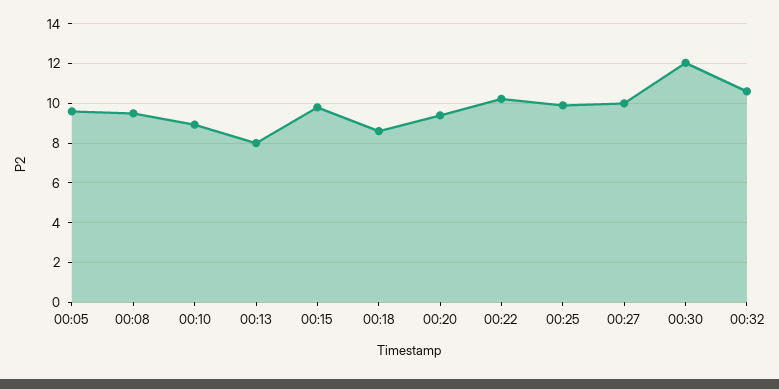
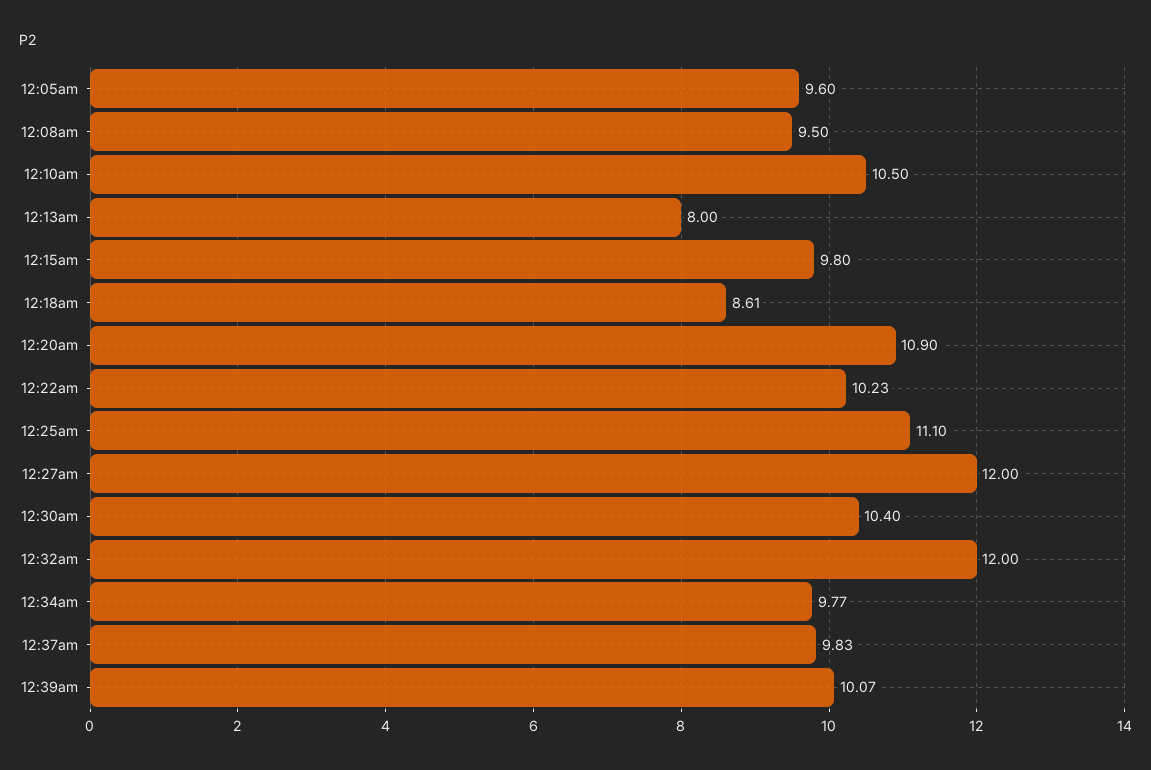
00:10: 9 -> 10.5
00:20: 9.5 -> 10.9
00:25: 10 -> 11.1
00:27: 10 -> 12
00:30: 12 -> 10.4
00:32: 10.5 -> 12
12:34am: none -> 9.77
12:37am: none -> 9.83
12:39am: none -> 10.07

